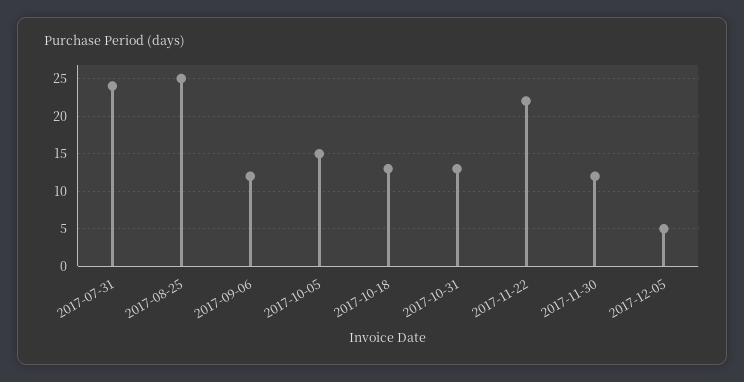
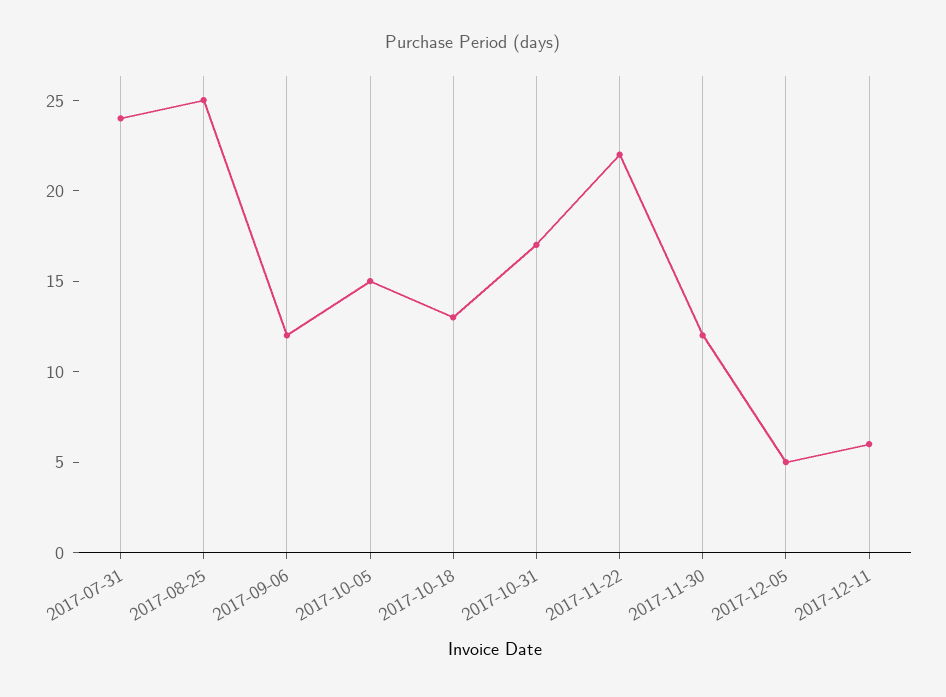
2017-10-31: 13 -> 17
2017-12-11: none -> 6

